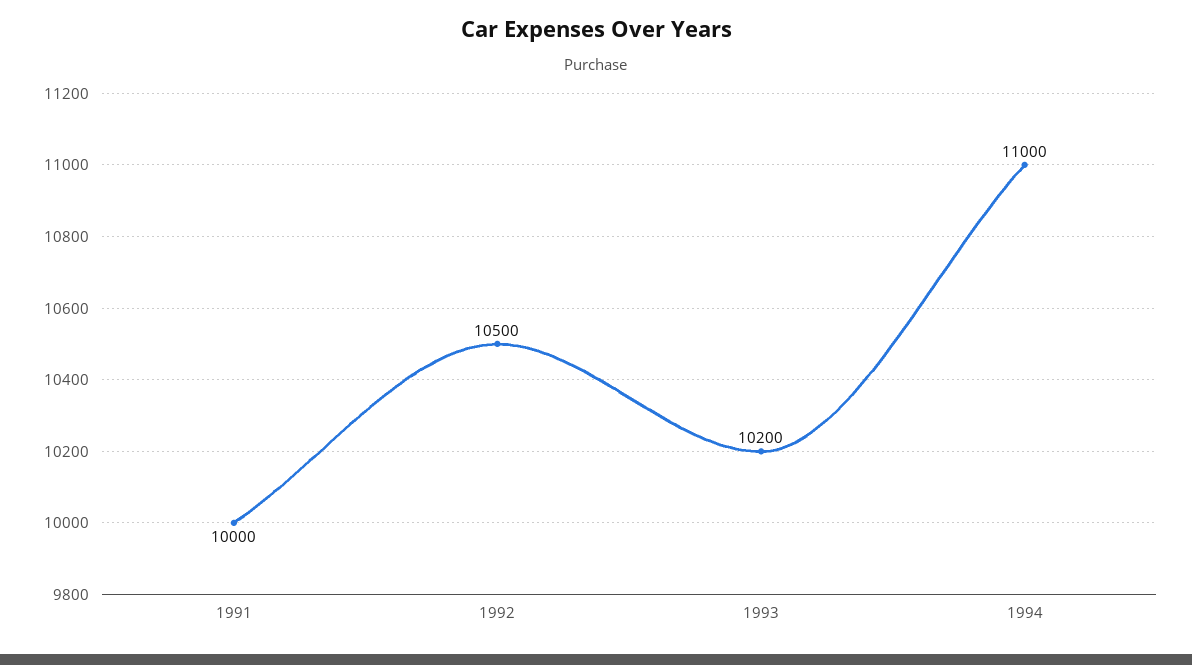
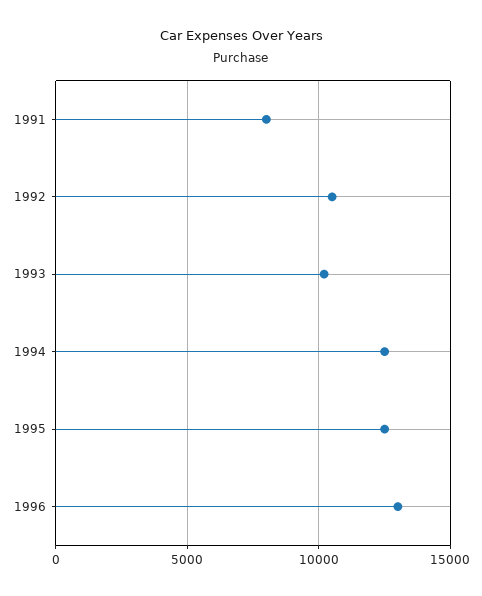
1991: 10000 -> 8000
1994: 11000 -> 12500
1995: none -> 12500
1996: none -> 13000

